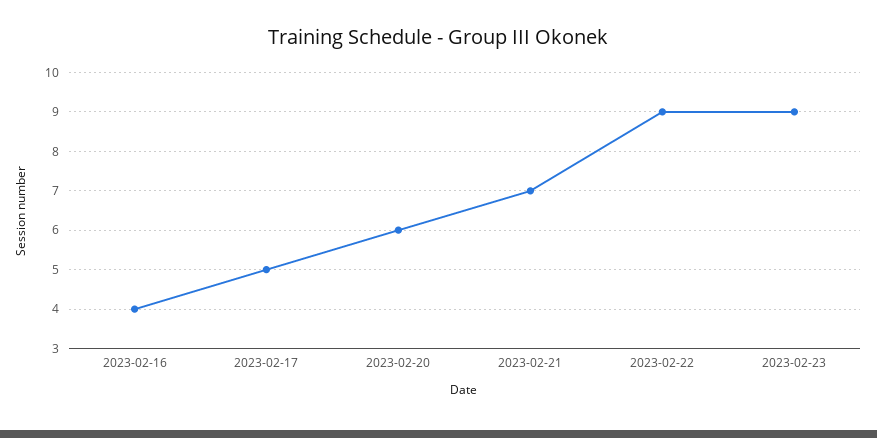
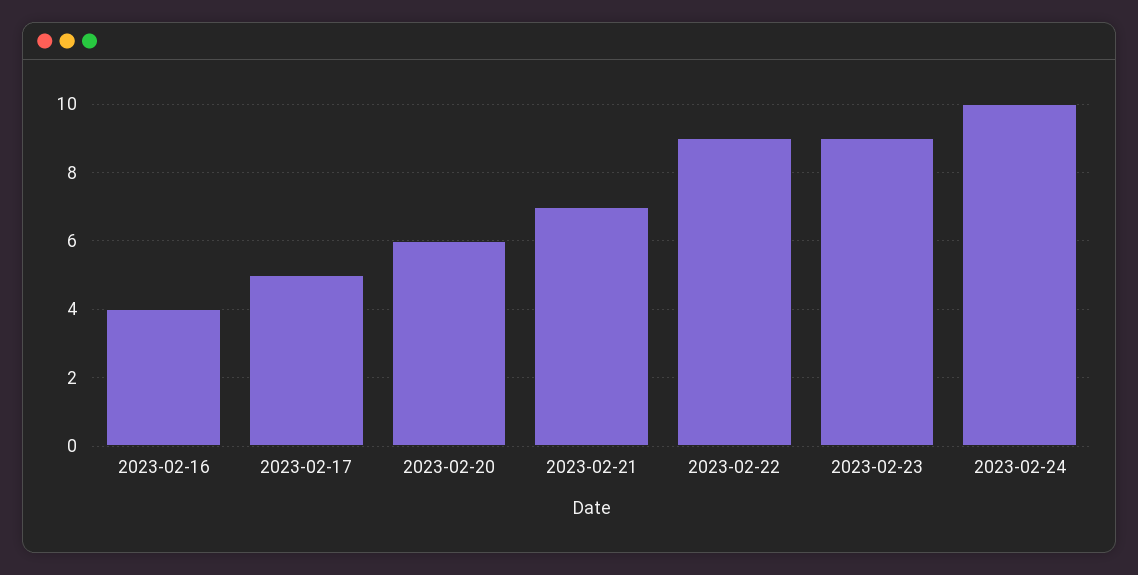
2023-02-24: none -> 10

